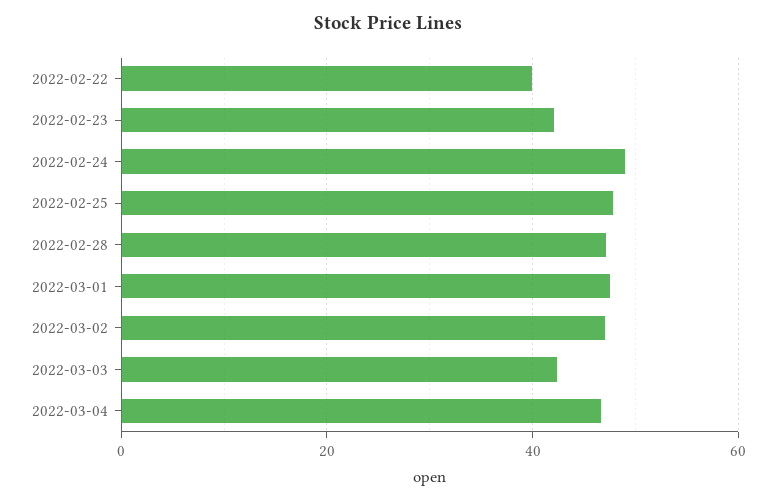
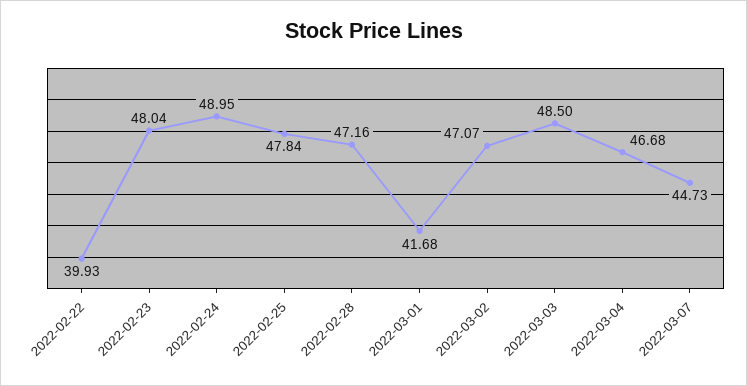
2022-02-23: 42 -> 48.04
2022-03-01: 48 -> 41.68
2022-03-03: 42 -> 48.5
2022-03-07: none -> 44.73

